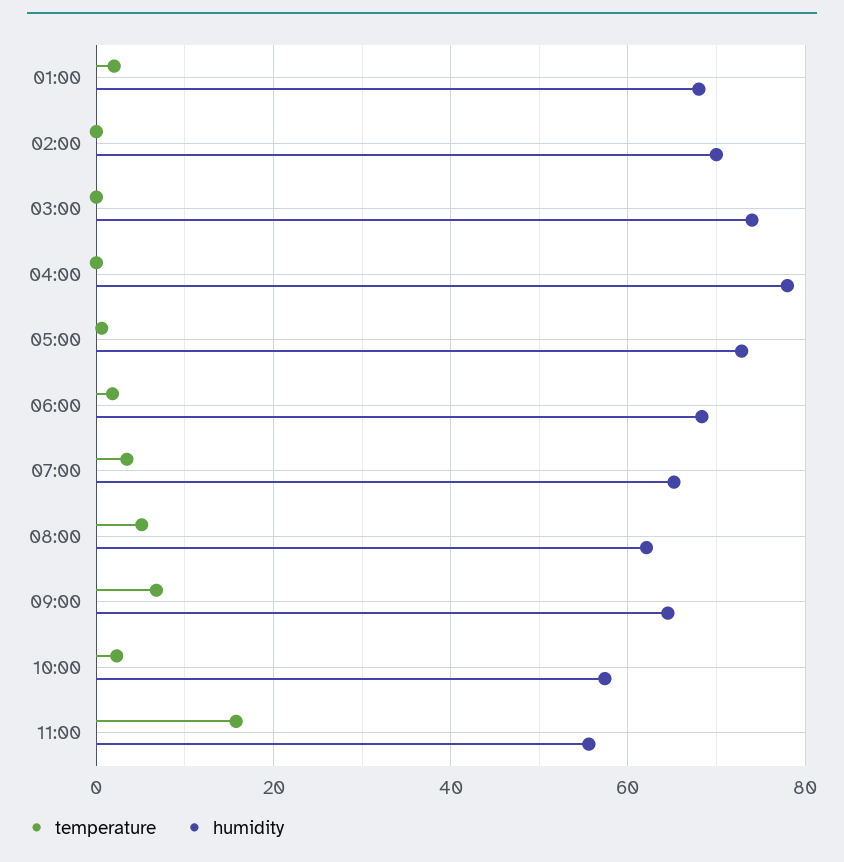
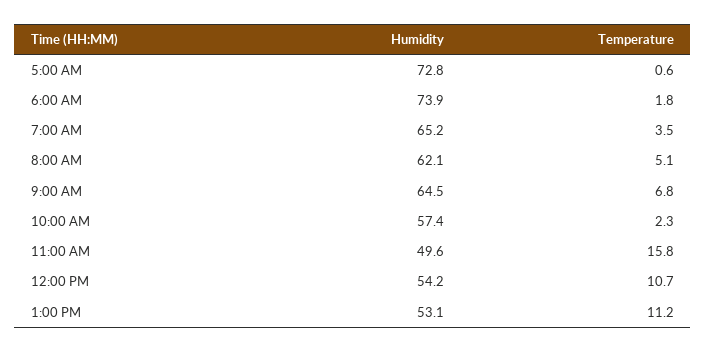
temperature, 01:00: 2 -> none
humidity, 01:00: 68 -> none
temperature, 02:00: 0 -> none
humidity, 02:00: 70 -> none
temperature, 03:00: 0 -> none
humidity, 03:00: 74 -> none
temperature, 04:00: 0 -> none
humidity, 04:00: 78 -> none
humidity, 06:00: 68 -> 73.9
humidity, 11:00: 56 -> 49.6
humidity, 12:00 PM: none -> 54.2
temperature, 12:00 PM: none -> 10.7
humidity, 1:00 PM: none -> 53.1
temperature, 1:00 PM: none -> 11.2

